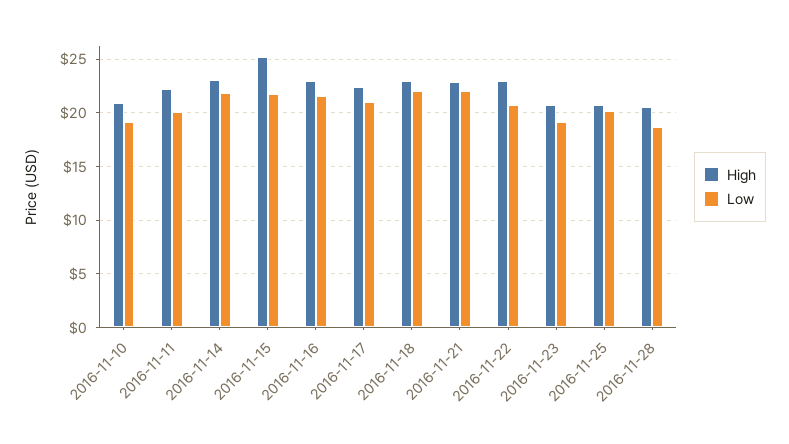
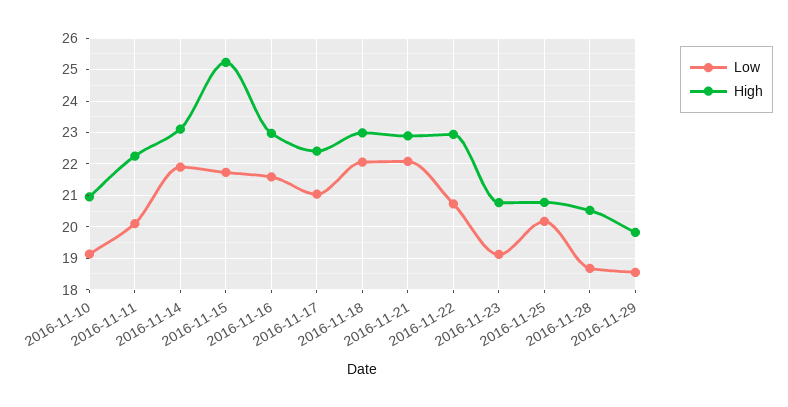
Low, 2016-11-29: none -> 18.6
High, 2016-11-29: none -> 19.8

